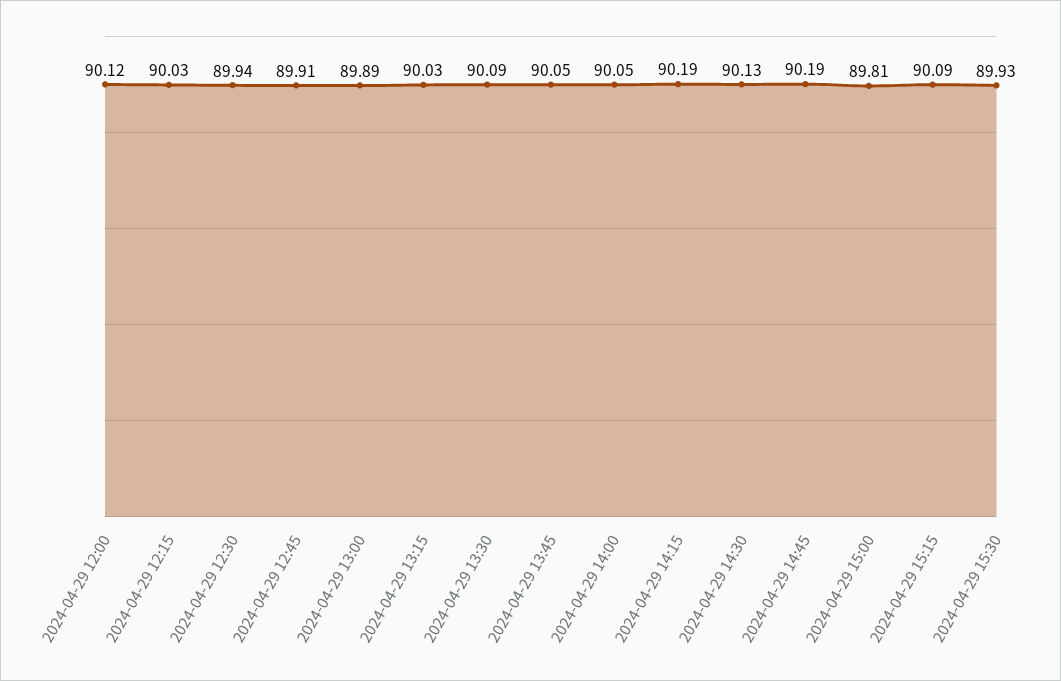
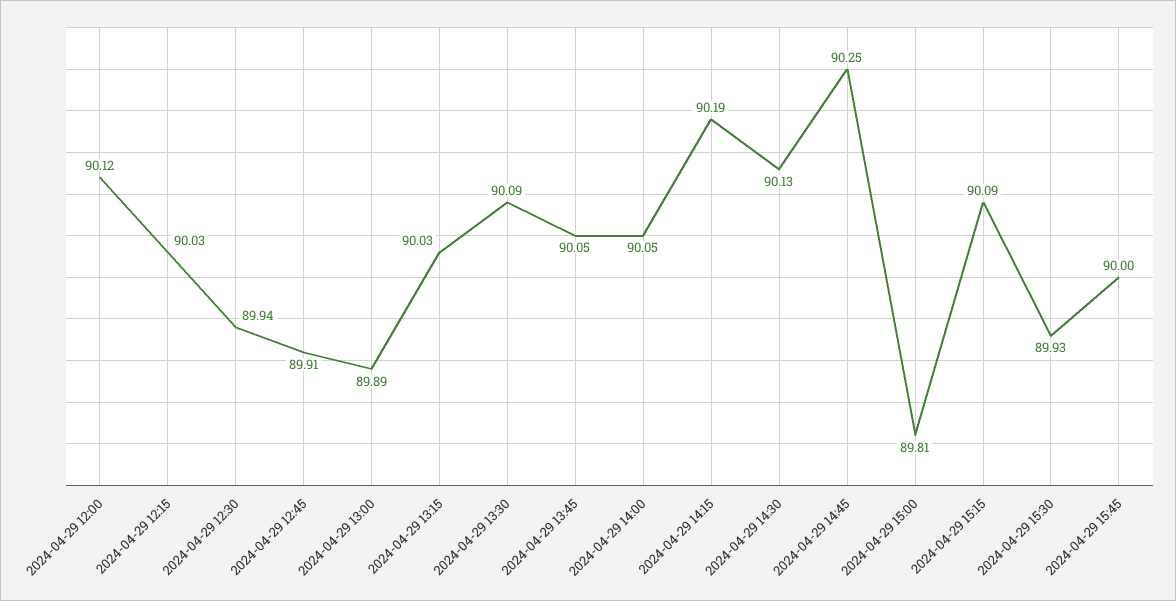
2024-04-29 14:45: 90.19 -> 90.25
2024-04-29 15:45: none -> 90

